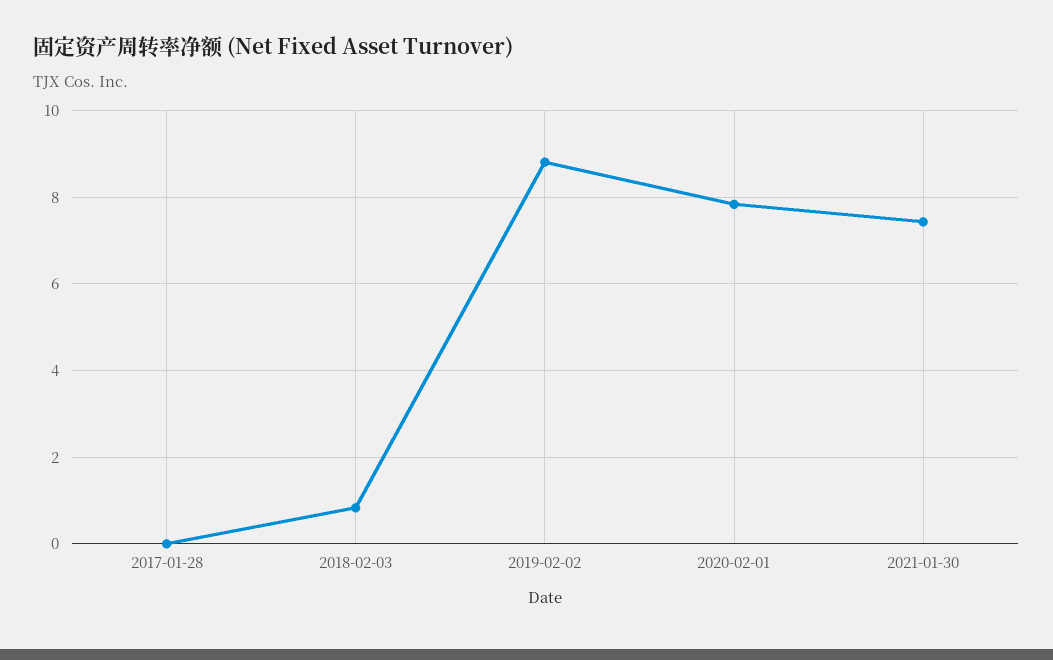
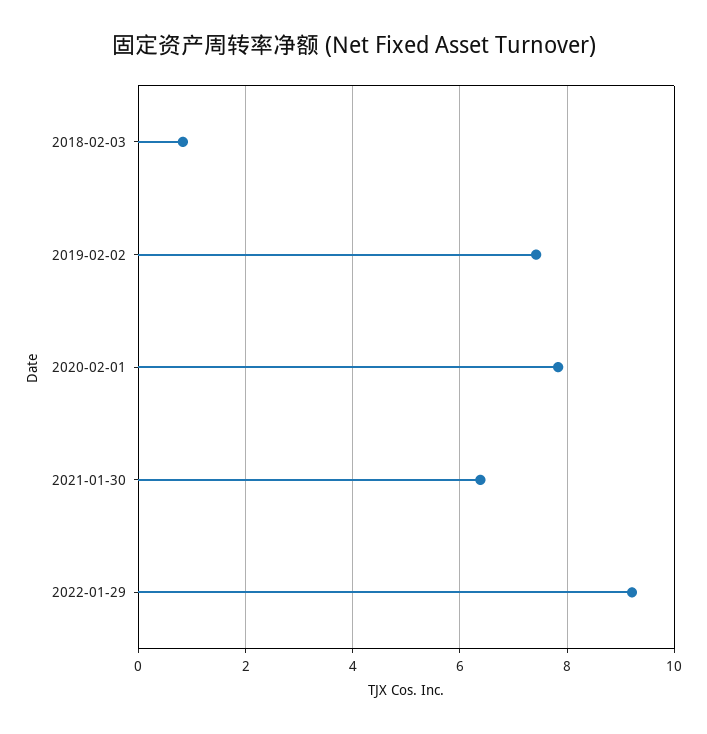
2017-01-28: 0 -> none
2019-02-02: 8.8 -> 7.4
2021-01-30: 7.4 -> 6.4
2022-01-29: none -> 9.2

